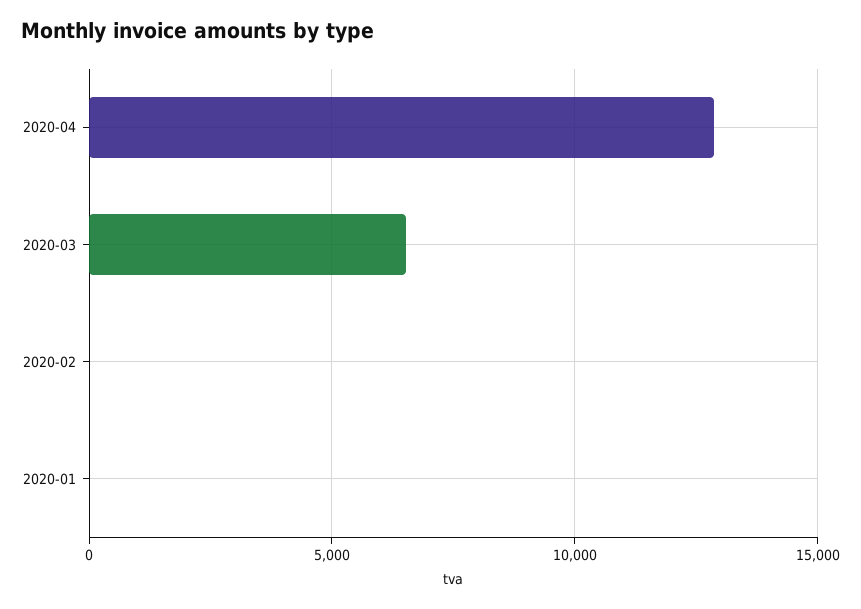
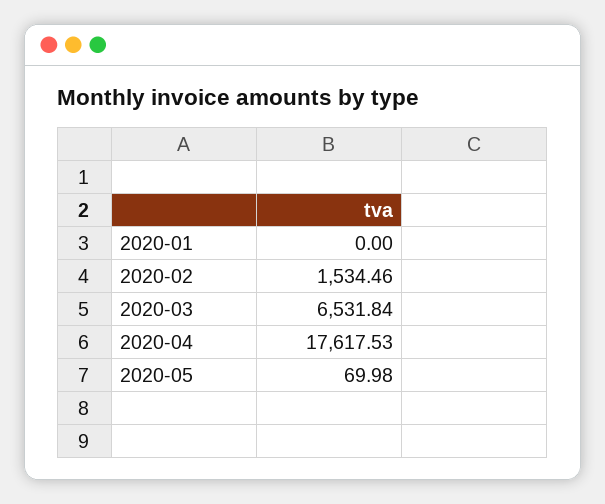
2020-04: 13000 -> 17617.53
2020-02: 0 -> 1534.46
2020-05: none -> 69.98

